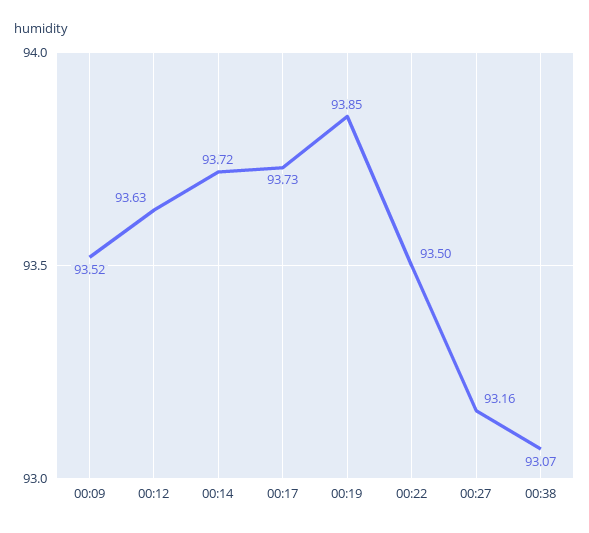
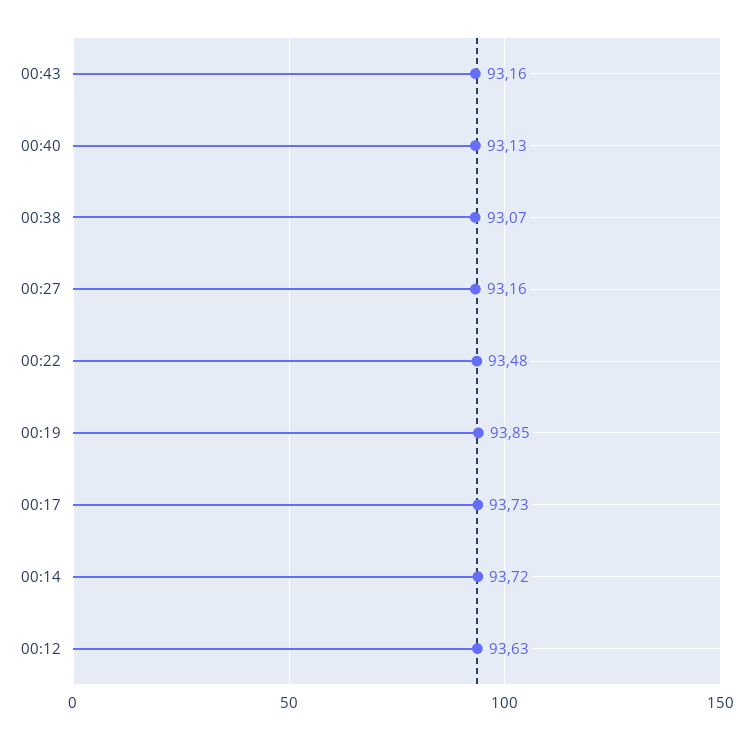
00:09: 93.52 -> none
00:22: 93.5 -> 93.48
00:43: none -> 93.16
00:40: none -> 93.13

